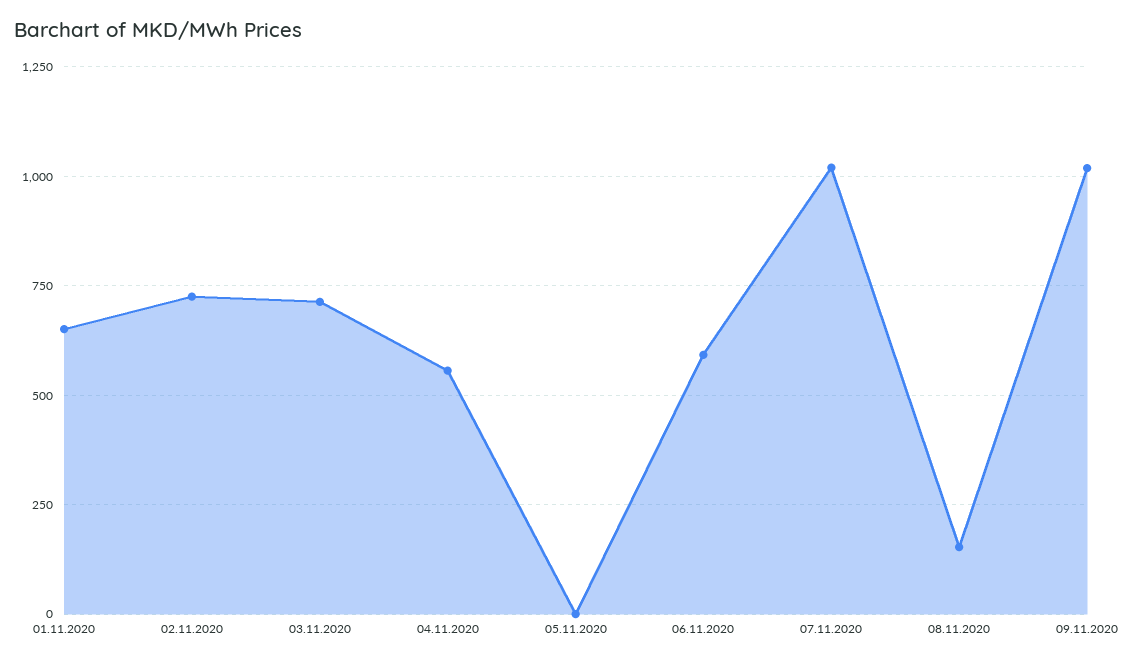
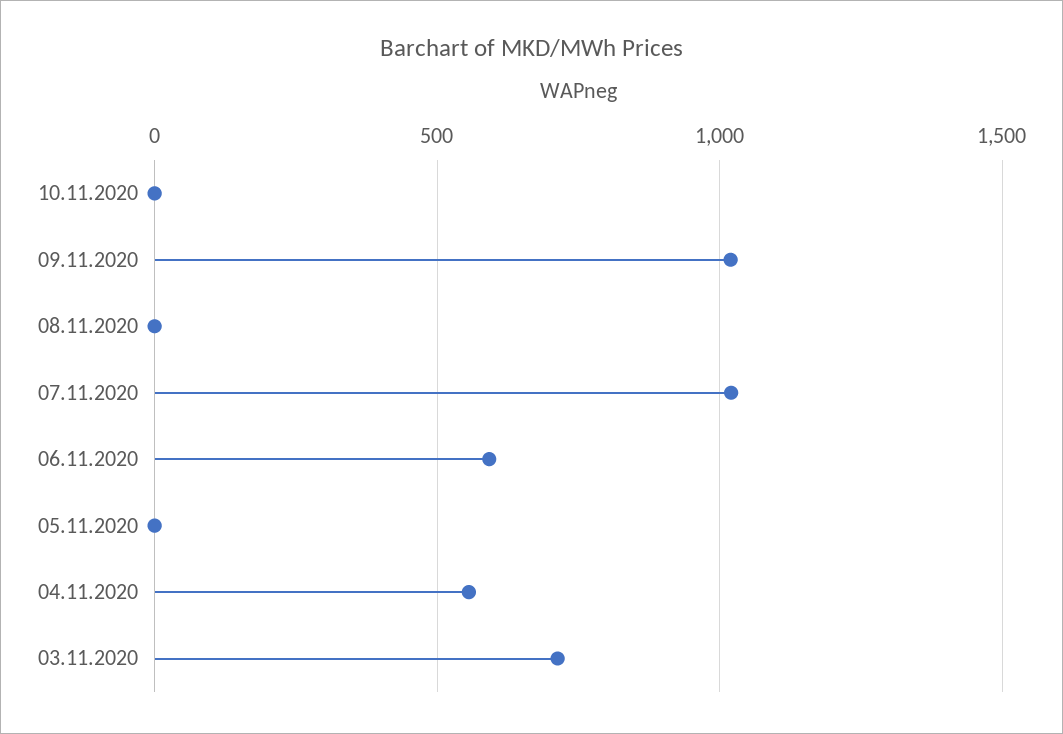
01.11.2020: 650 -> none
02.11.2020: 725 -> none
08.11.2020: 150 -> 0
10.11.2020: none -> 0

